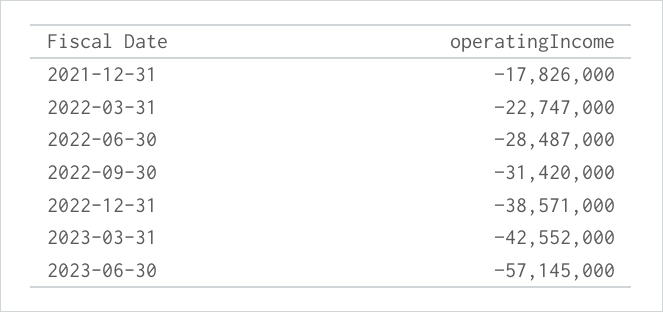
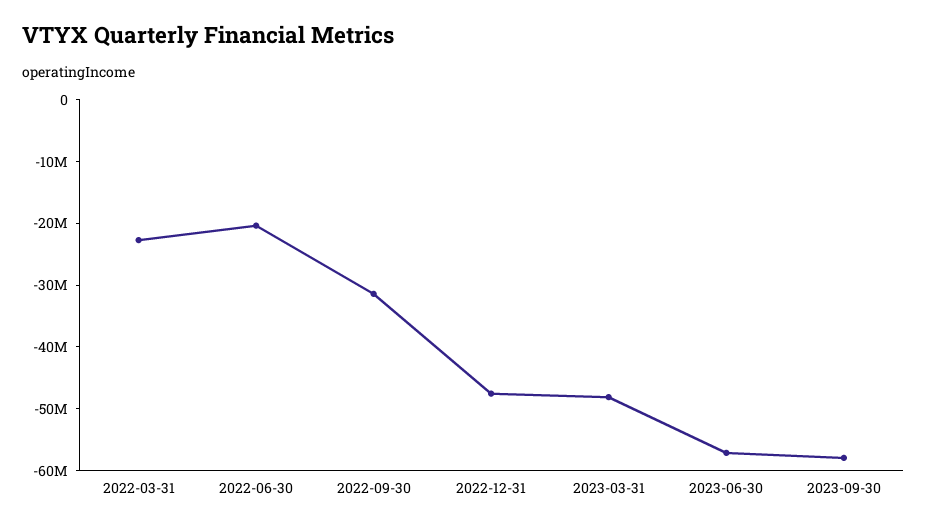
2021-12-31: -17826000 -> none
2022-06-30: -28487000 -> -20000000
2022-12-31: -38571000 -> -48000000
2023-03-31: -42552000 -> -48000000
2023-09-30: none -> -58000000

